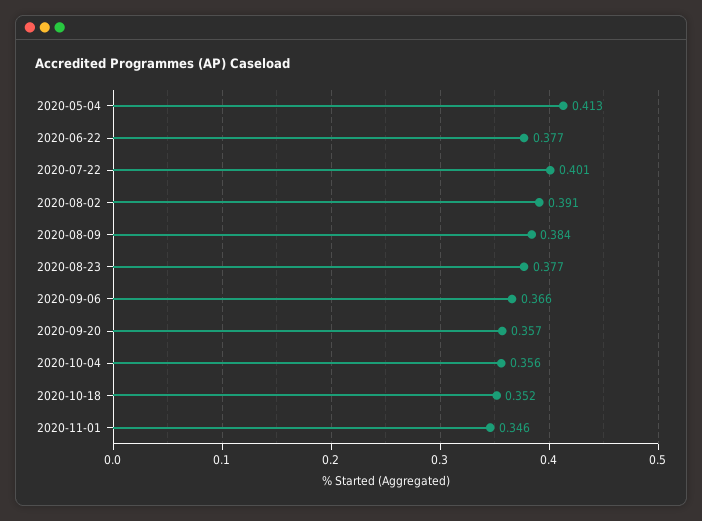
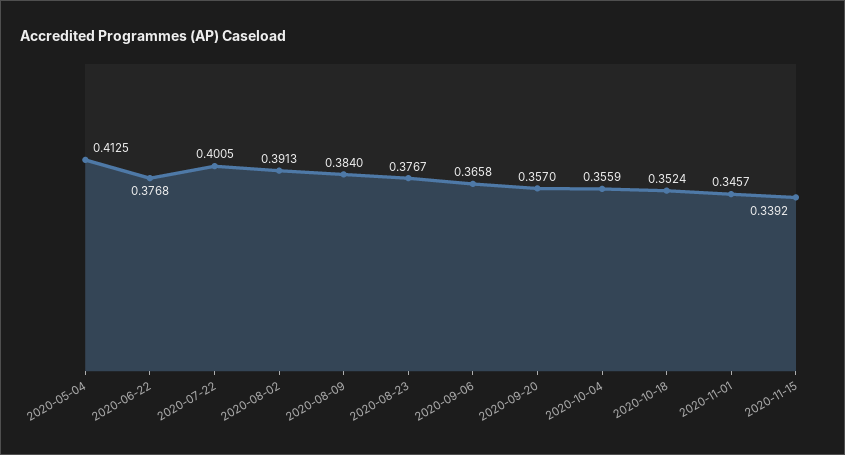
2020-11-15: none -> 0.3392

